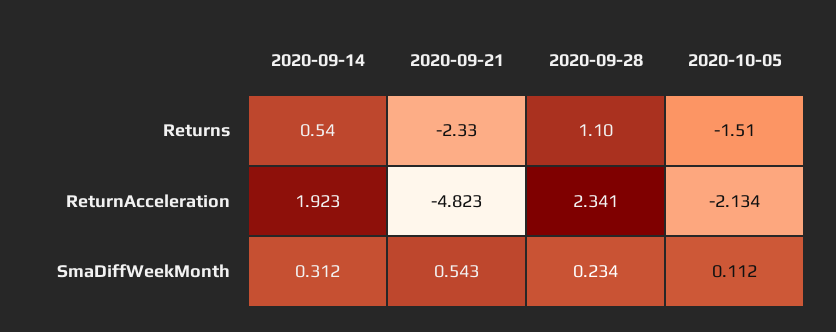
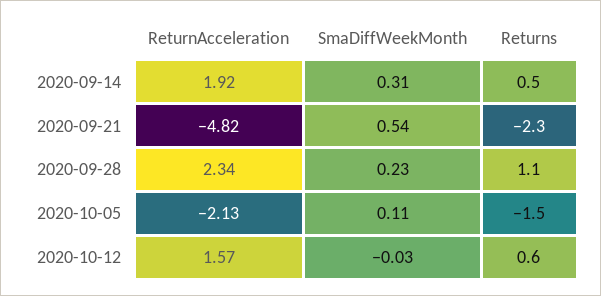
2020-10-12, ReturnAcceleration: none -> 1.57
2020-10-12, SmaDiffWeekMonth: none -> -0.03
2020-10-12, Returns: none -> 0.6

